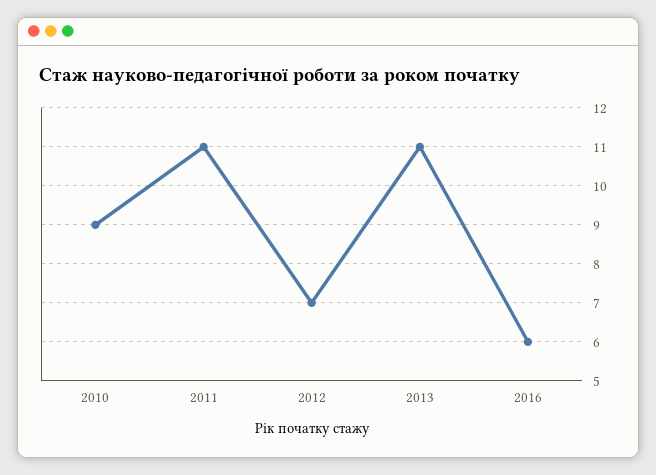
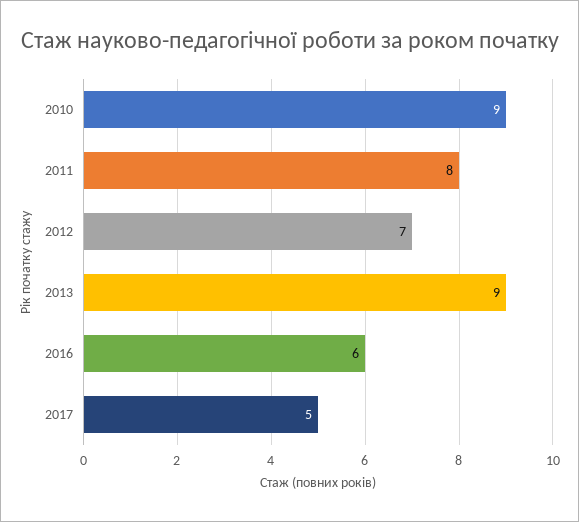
2011: 11 -> 8
2013: 11 -> 9
2017: none -> 5

